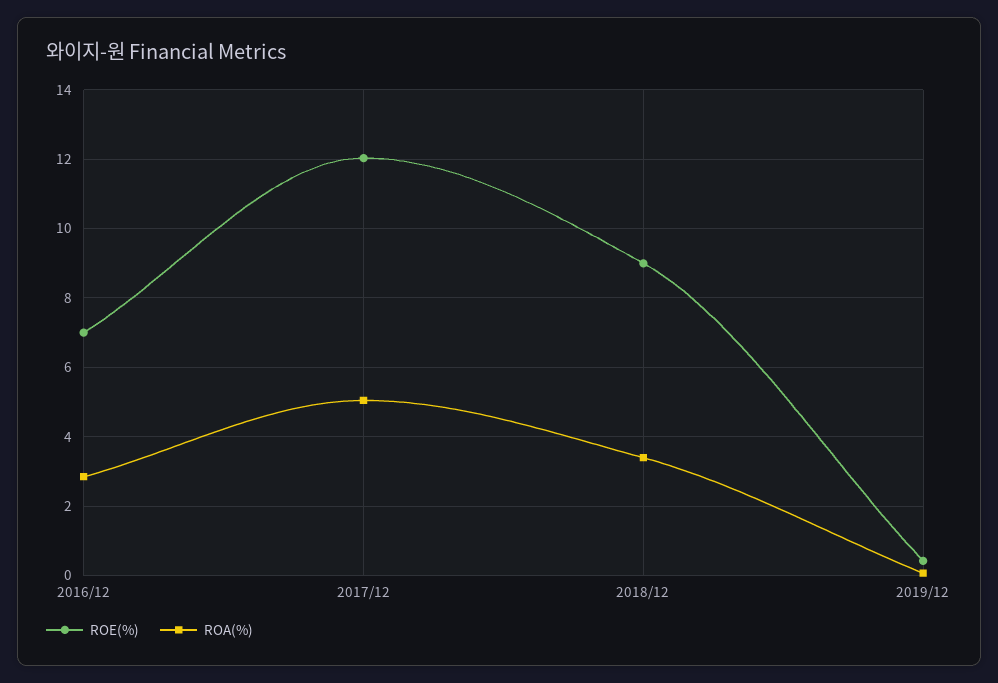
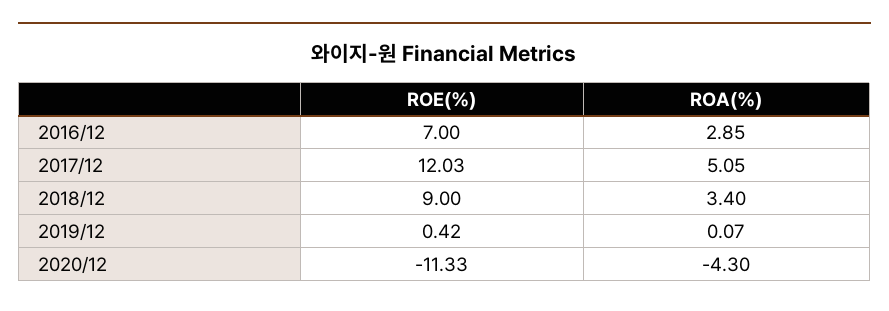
ROE(%), 2020/12: none -> -11.33
ROA(%), 2020/12: none -> -4.3

